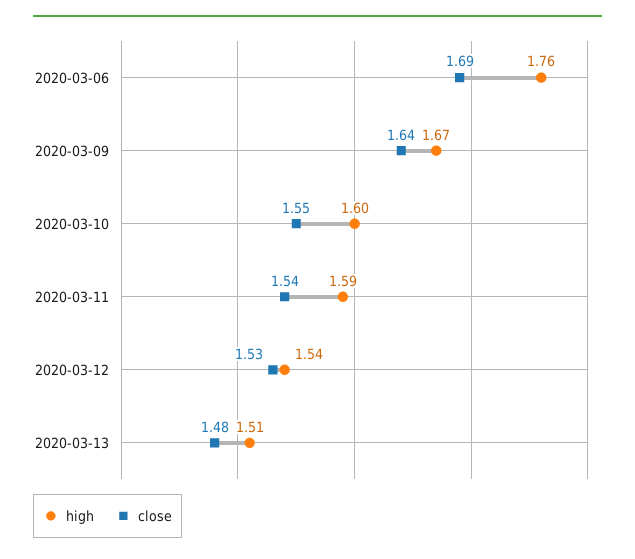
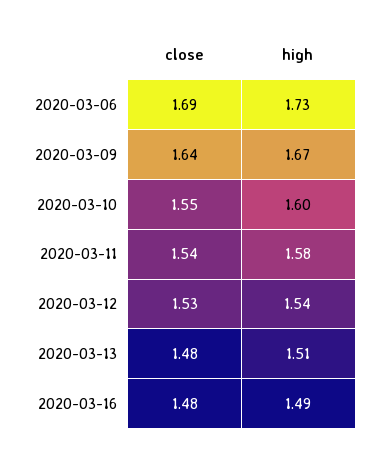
high, 2020-03-06: 1.76 -> 1.73
high, 2020-03-11: 1.59 -> 1.58
close, 2020-03-16: none -> 1.48
high, 2020-03-16: none -> 1.49

